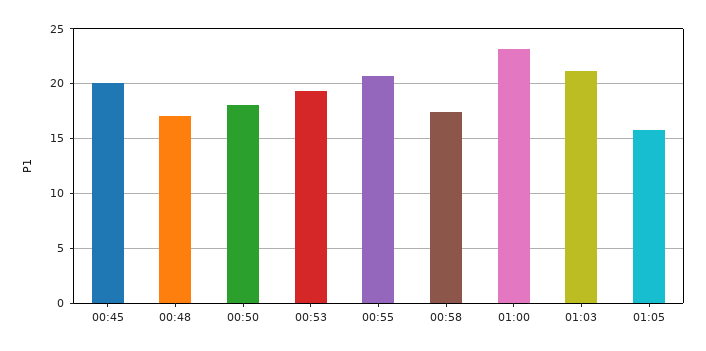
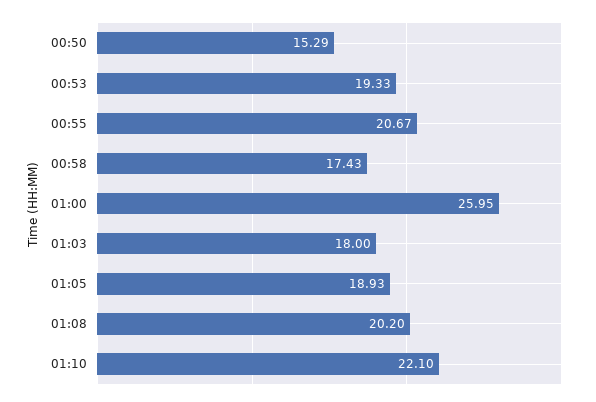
00:45: 20 -> none
00:48: 17 -> none
00:50: 18 -> 15.29
01:00: 23 -> 25.95
01:03: 21 -> 18
01:05: 16 -> 18.93
01:08: none -> 20.2
01:10: none -> 22.1

